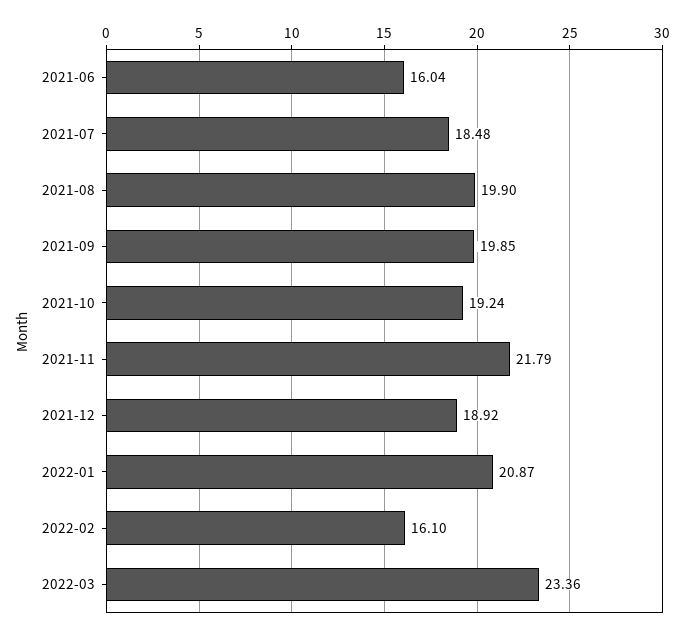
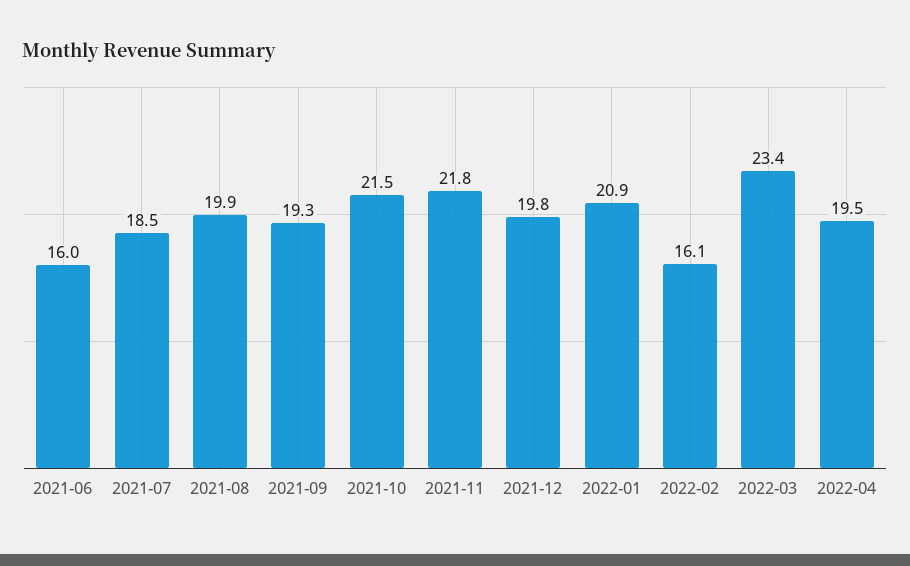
2021-09: 19.85 -> 19.3
2021-10: 19.24 -> 21.5
2021-12: 18.92 -> 19.8
2022-04: none -> 19.5

